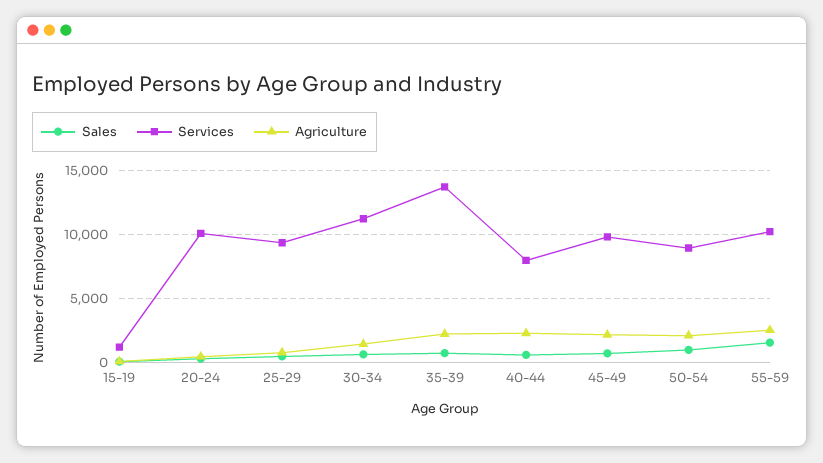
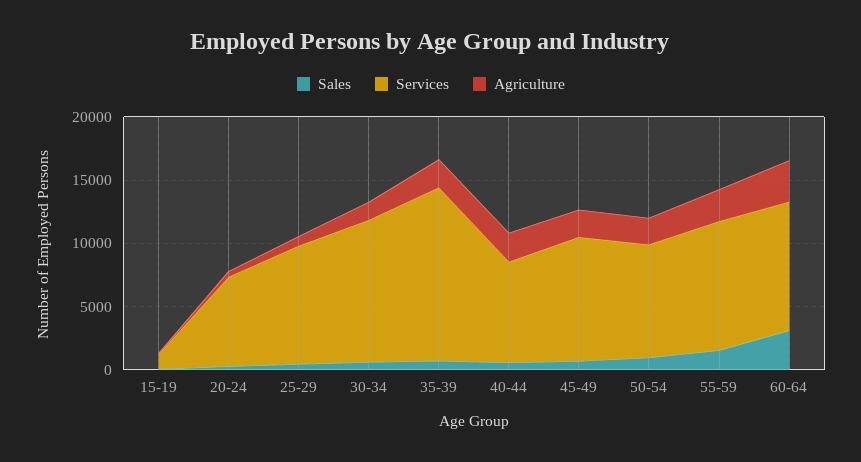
Services, 20-24: 10000 -> 7000
Sales, 60-64: none -> 3000
Services, 60-64: none -> 10000
Agriculture, 60-64: none -> 3000

